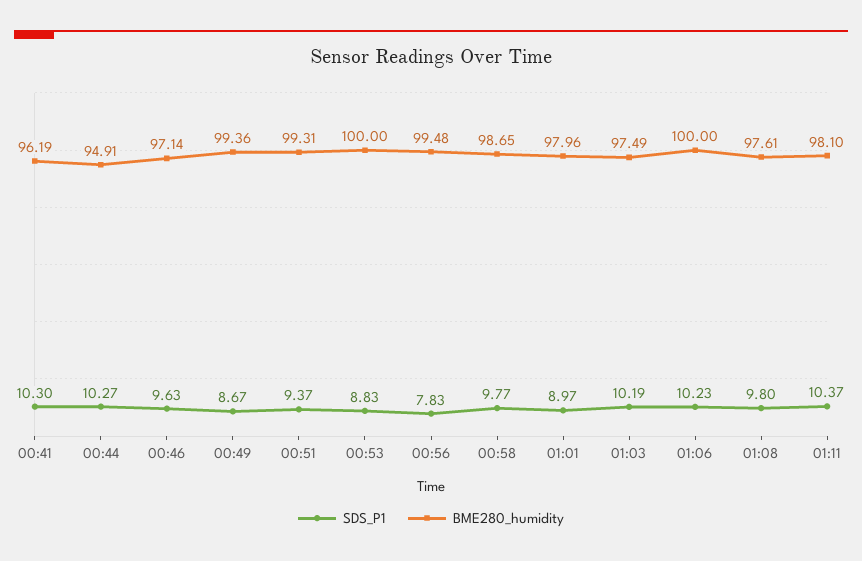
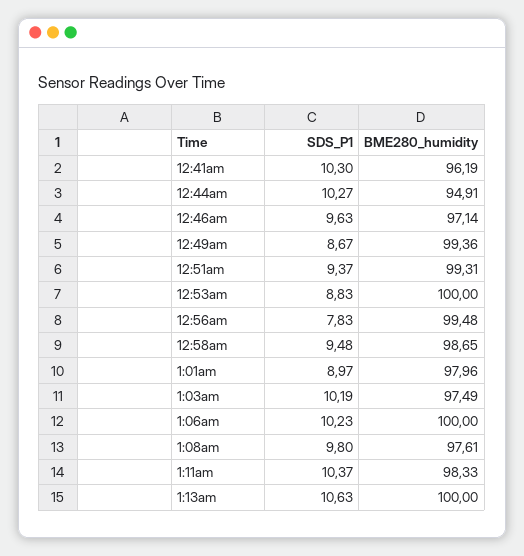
SDS_P1, 00:58: 9.77 -> 9.48
BME280_humidity, 01:11: 98.1 -> 98.33
SDS_P1, 1:13am: none -> 10.63
BME280_humidity, 1:13am: none -> 100

